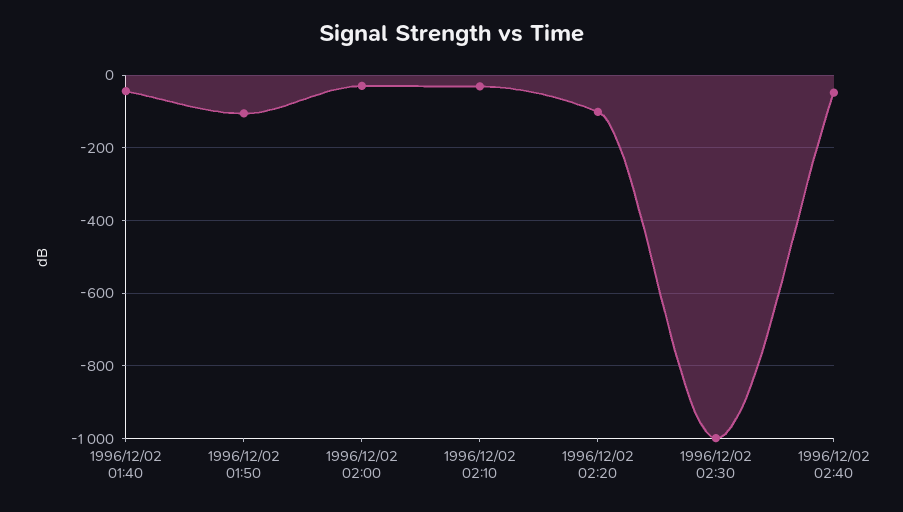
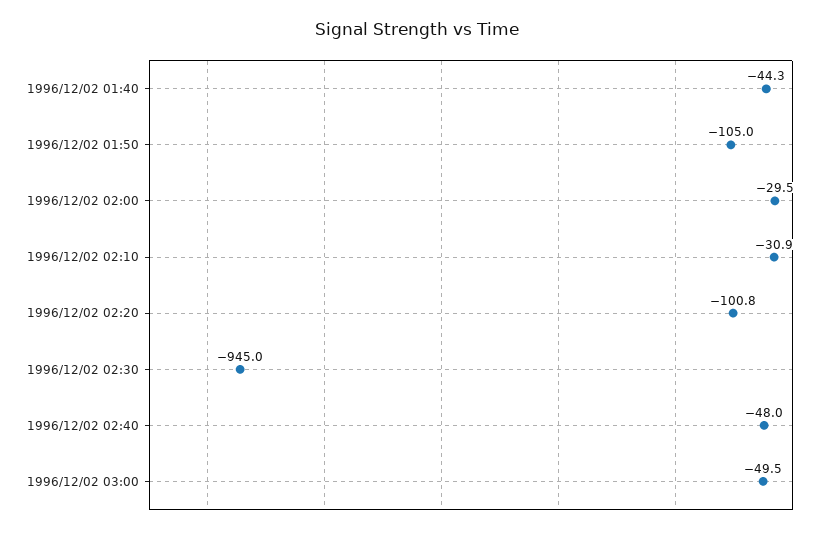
1996/12/02 02:30: -1000 -> -945
1996/12/02 03:00: none -> -49.5

